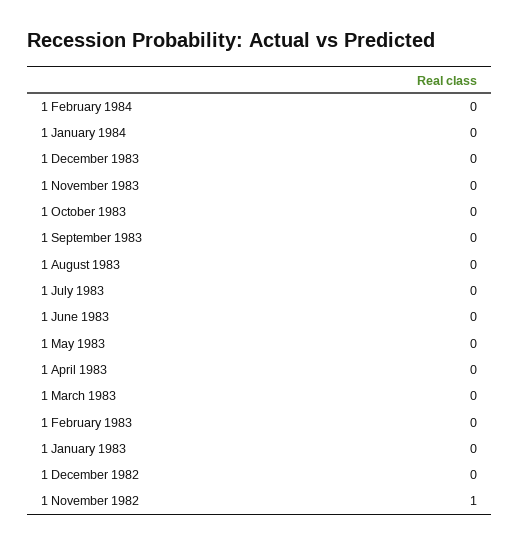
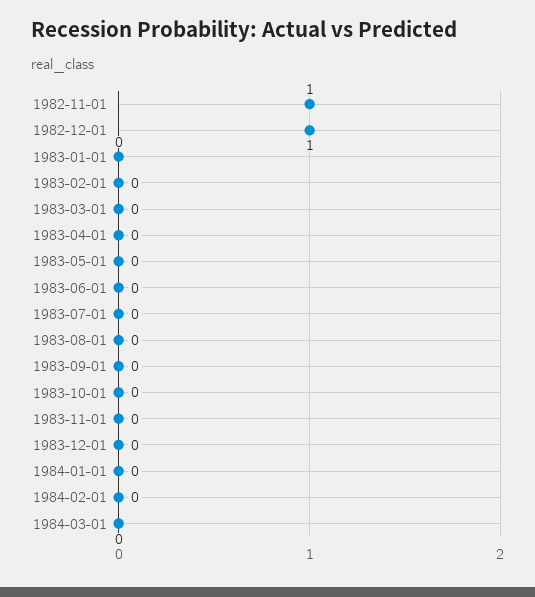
1 December 1982: 0 -> 1
1984-03-01: none -> 0

